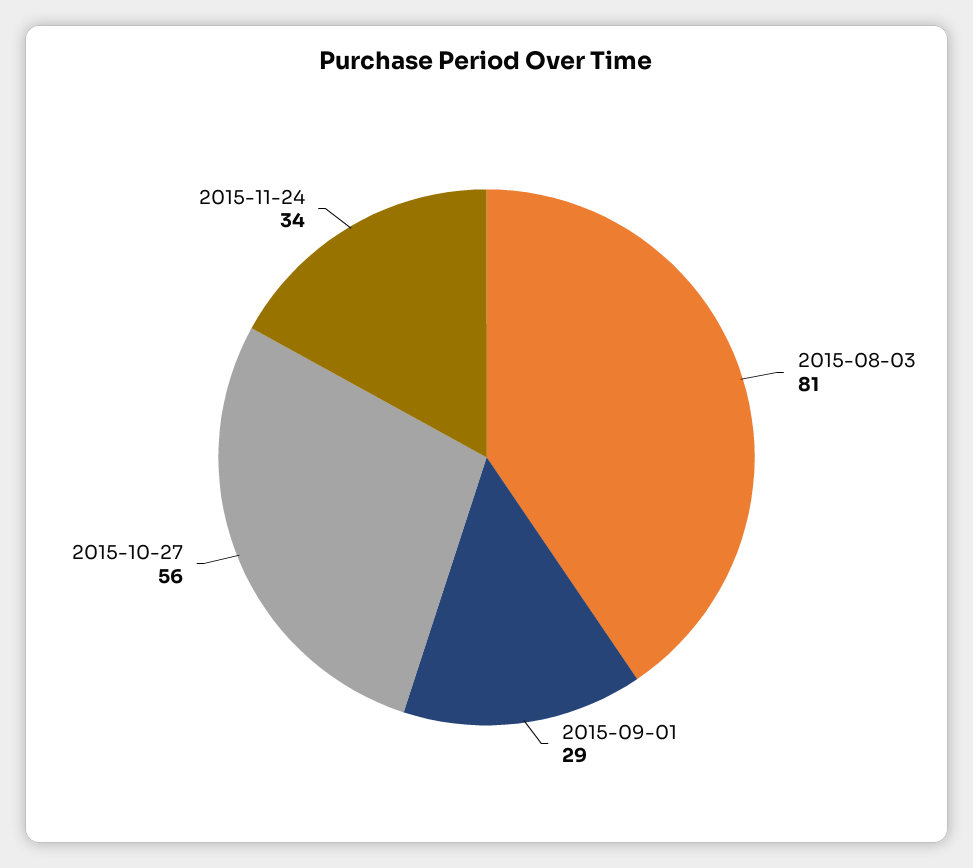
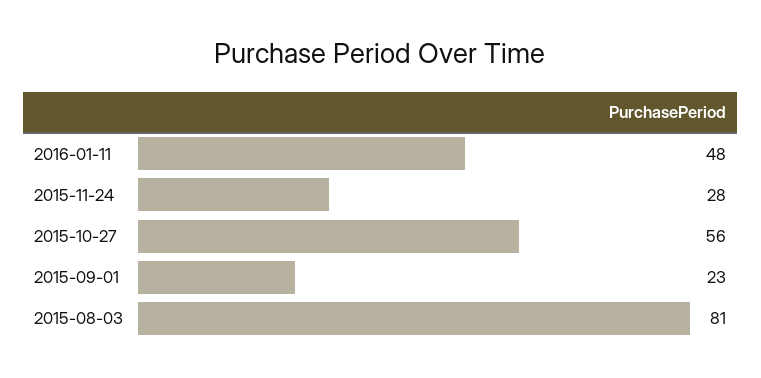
2015-09-01: 29 -> 23
2015-11-24: 34 -> 28
2016-01-11: none -> 48

